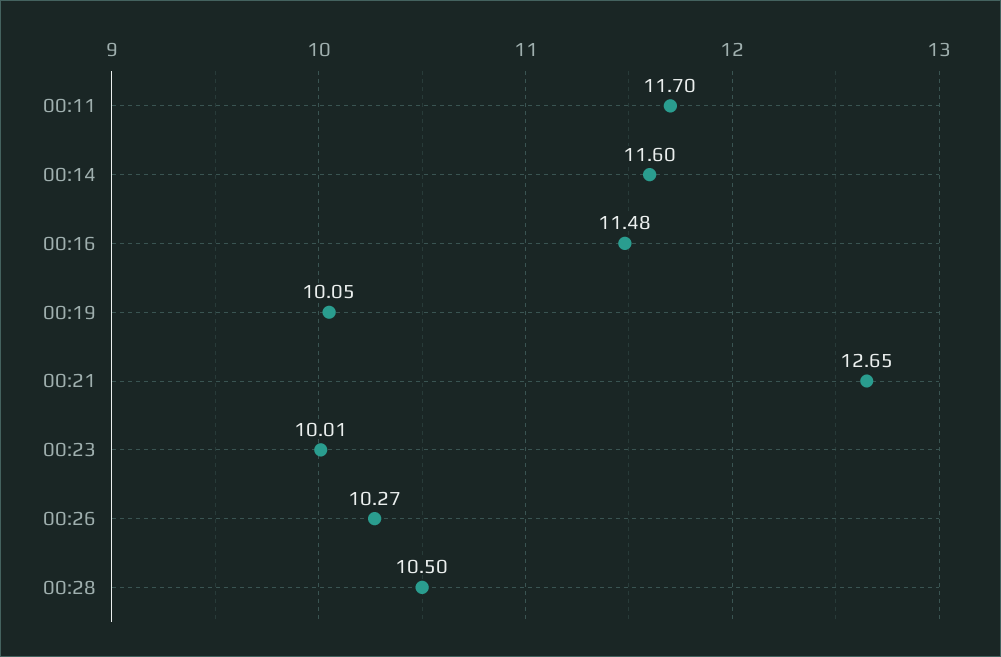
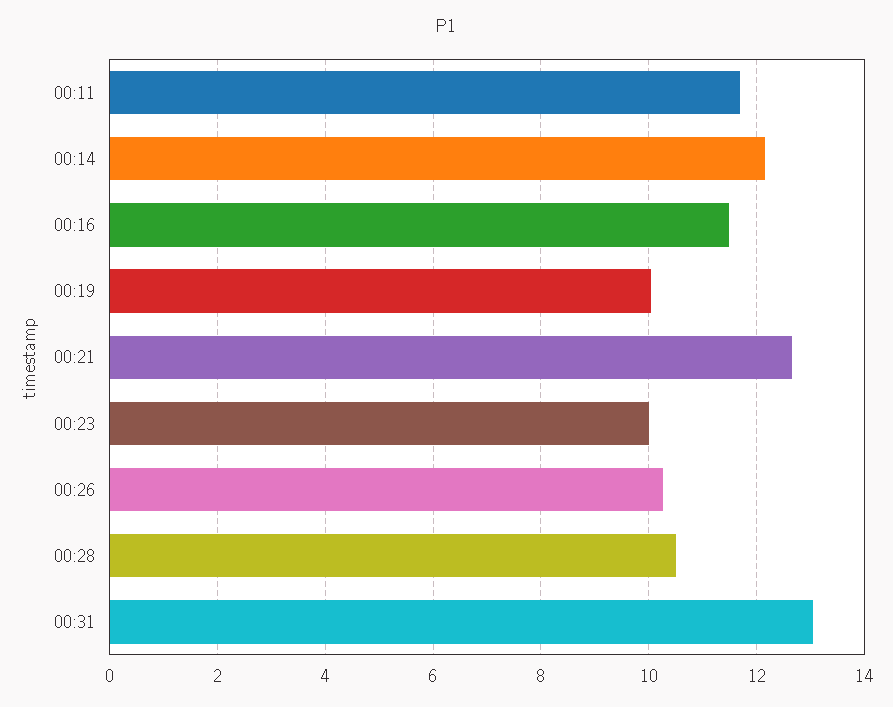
00:14: 11.6 -> 12.2
00:31: none -> 13

